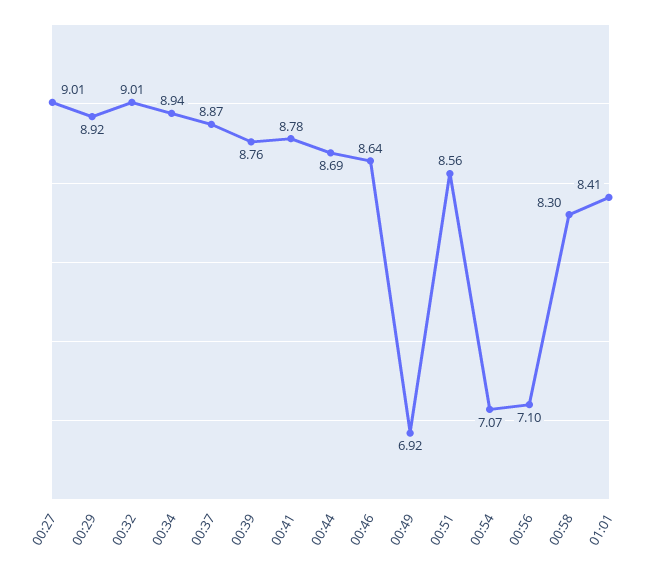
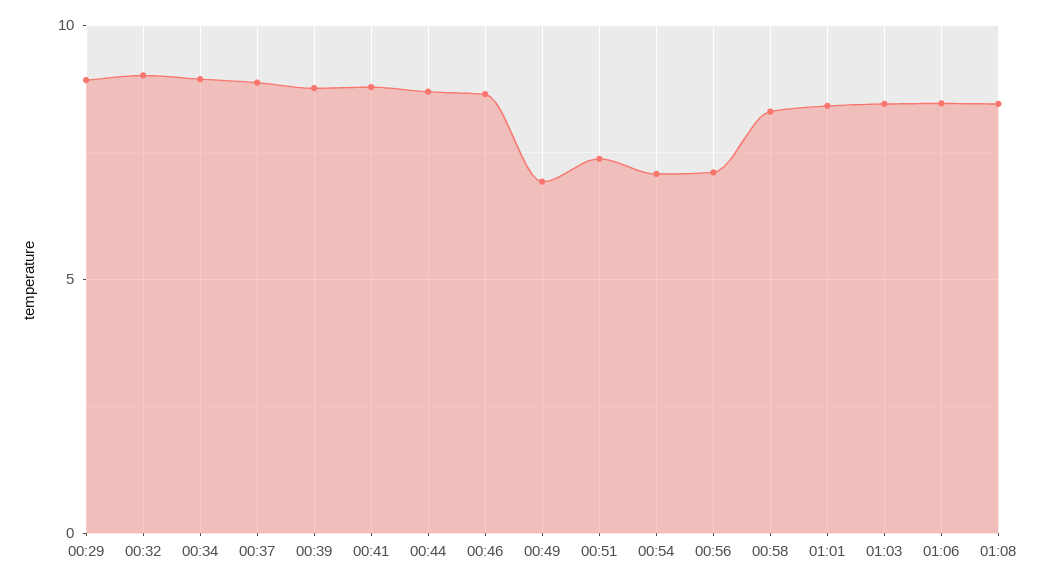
00:27: 9.01 -> none
00:51: 8.56 -> 7.5
01:03: none -> 8.5
01:06: none -> 8.5
01:08: none -> 8.5

